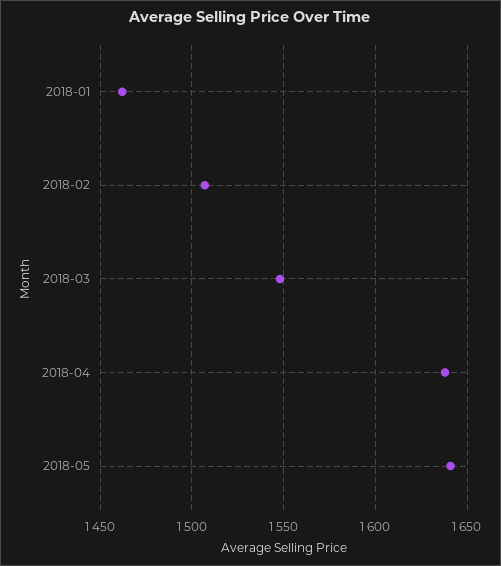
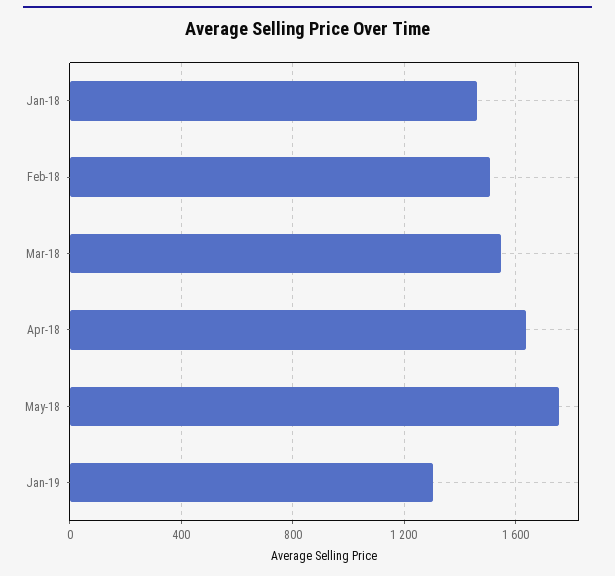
2018-05: 1640 -> 1750
Jan-19: none -> 1300

